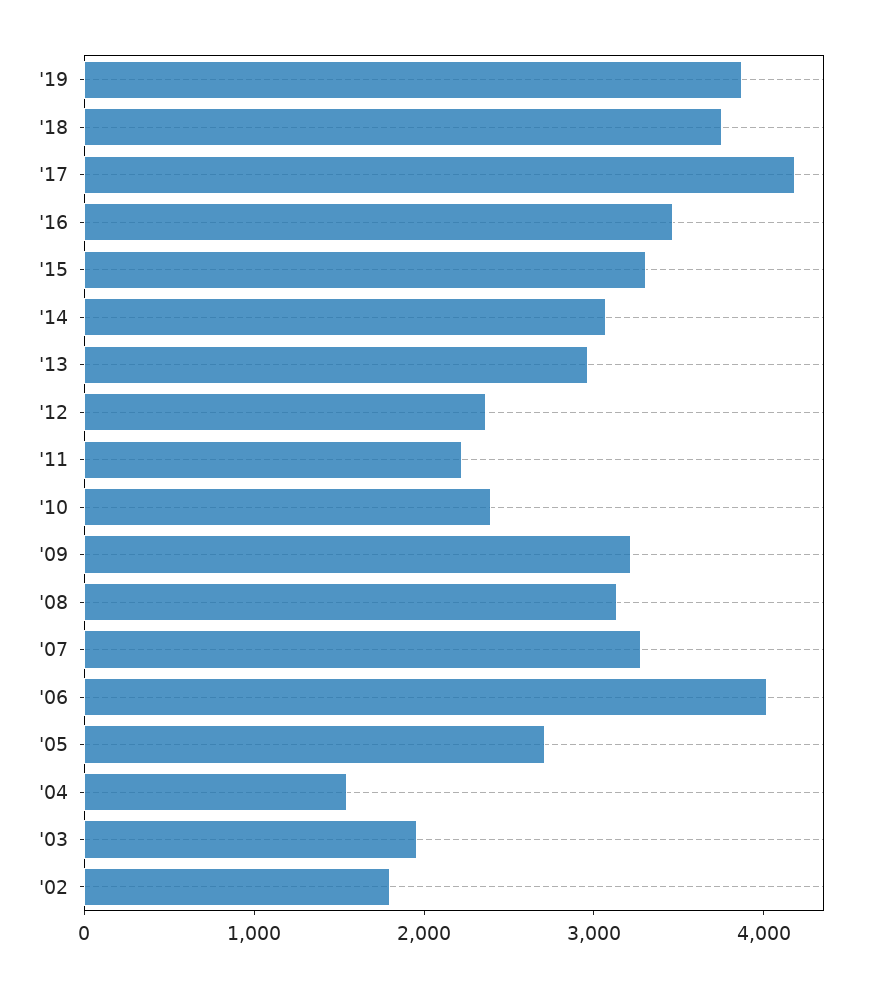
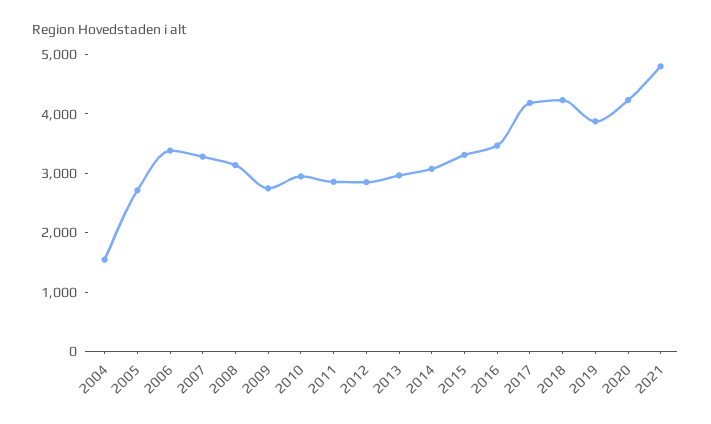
'18: 3800 -> 4200
'12: 2400 -> 2800
'11: 2200 -> 2800
'10: 2400 -> 3000
'09: 3200 -> 2800
'06: 4000 -> 3400
'03: 2000 -> none
'02: 1800 -> none
2020: none -> 4200
2021: none -> 4800

